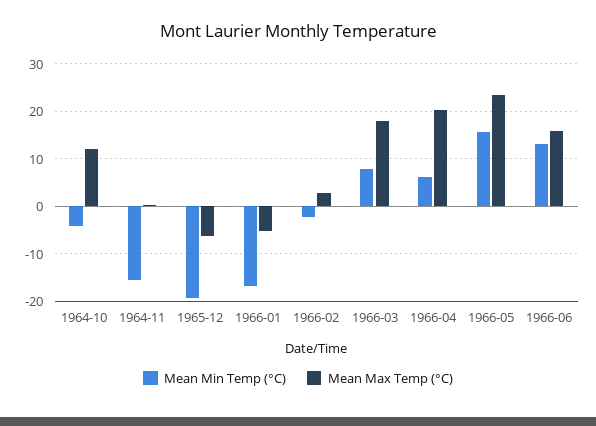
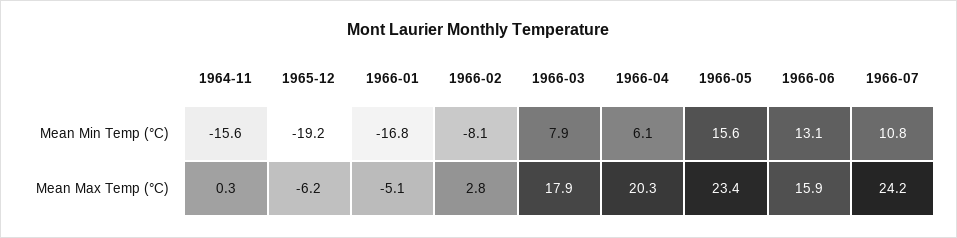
Mean Min Temp (°C), 1964-10: -4 -> none
Mean Max Temp (°C), 1964-10: 12 -> none
Mean Min Temp (°C), 1966-02: -2 -> -8.1
Mean Min Temp (°C), 1966-07: none -> 10.8
Mean Max Temp (°C), 1966-07: none -> 24.2

